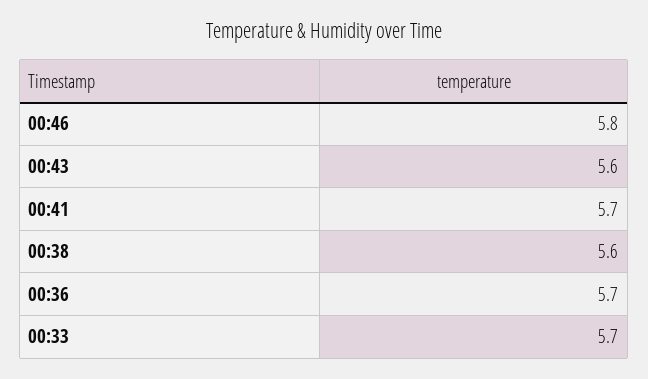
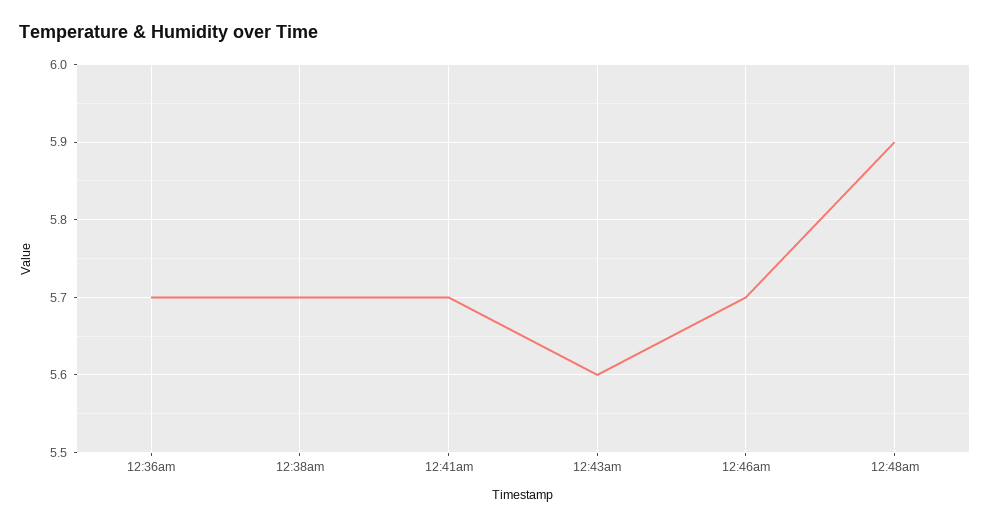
00:46: 5.8 -> 5.7
00:38: 5.6 -> 5.7
00:33: 5.7 -> none
12:48am: none -> 5.9

